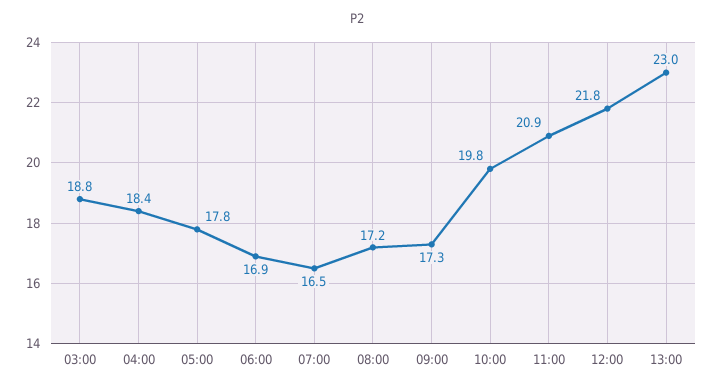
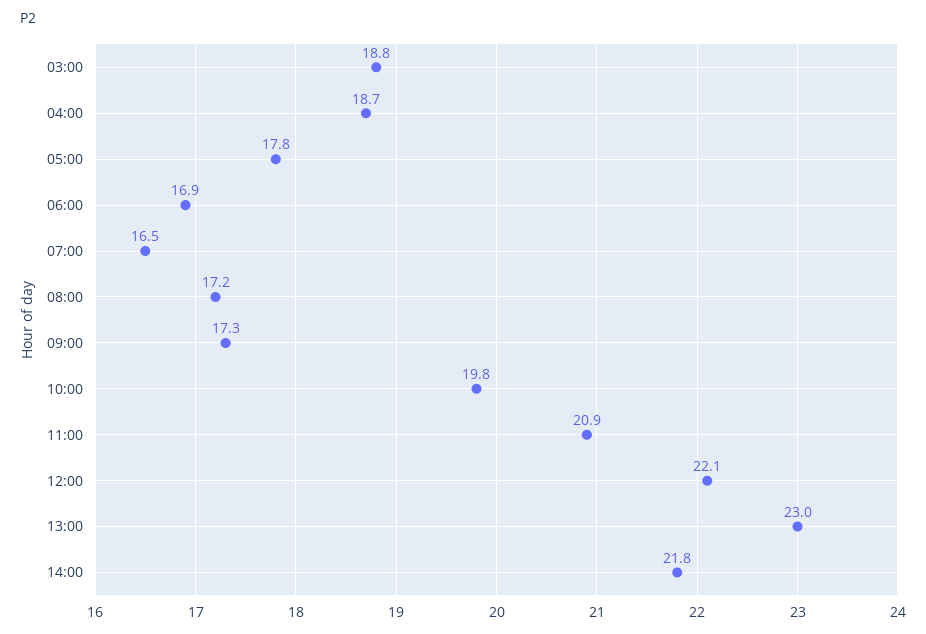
04:00: 18.4 -> 18.7
12:00: 21.8 -> 22.1
14:00: none -> 21.8

